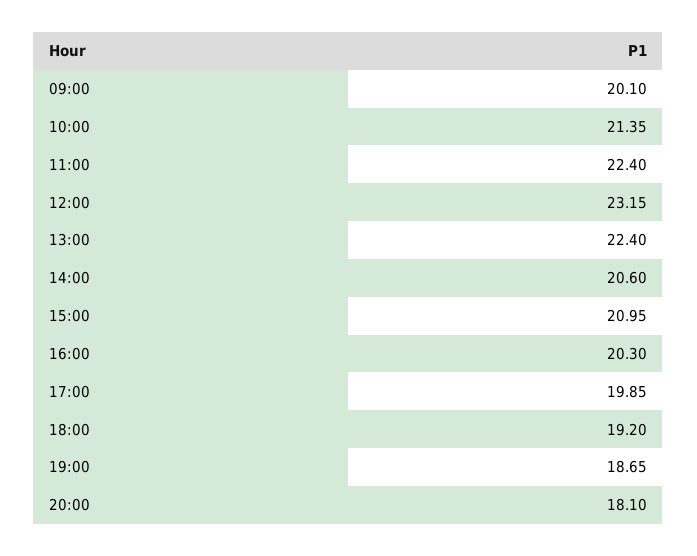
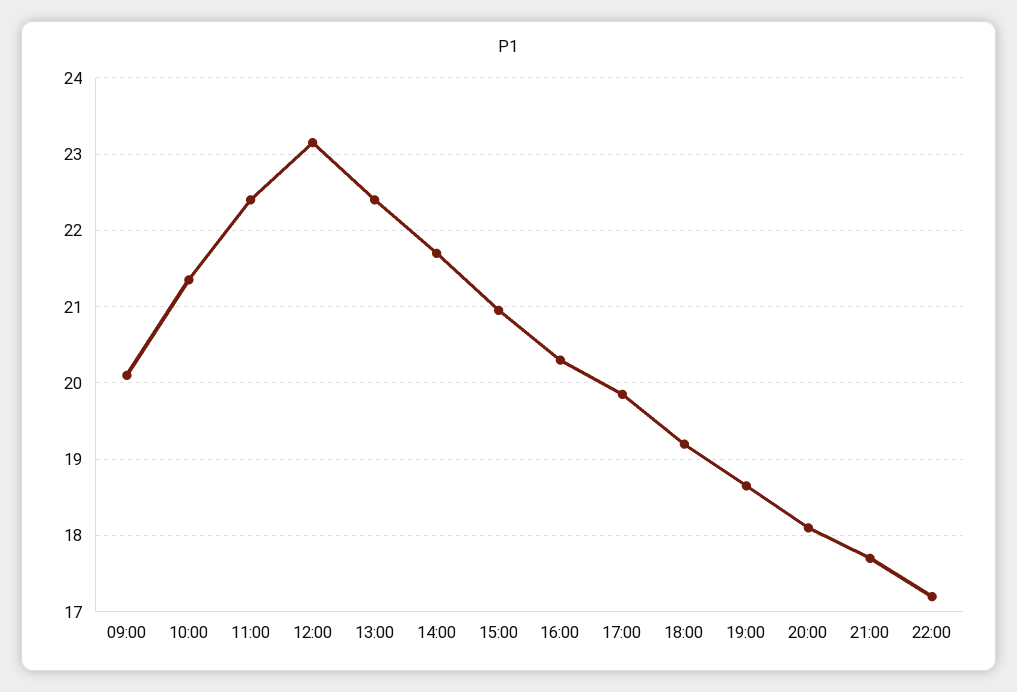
14:00: 20.6 -> 21.7
21:00: none -> 17.7
22:00: none -> 17.2

